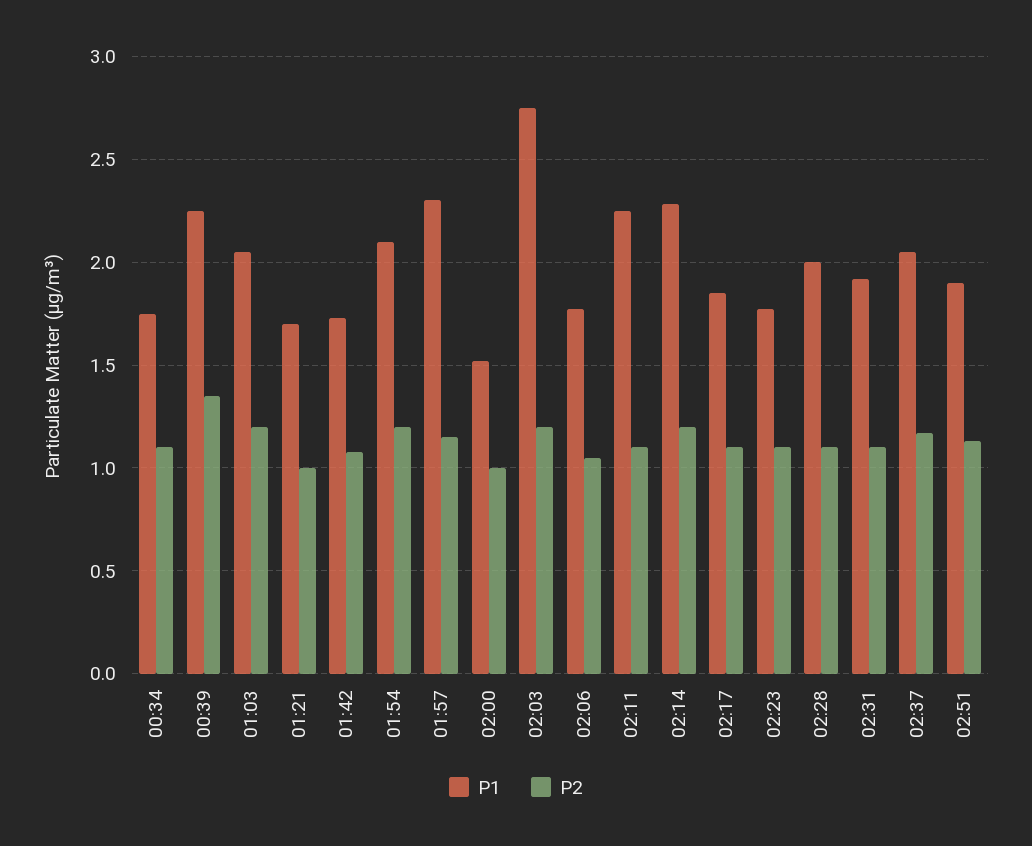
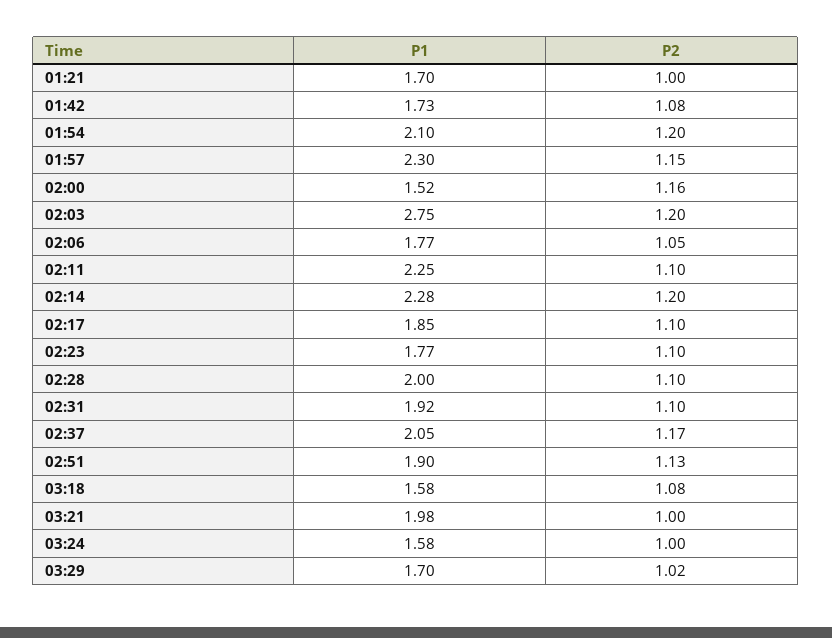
P1, 00:34: 1.75 -> none
P2, 00:34: 1.1 -> none
P1, 00:39: 2.25 -> none
P2, 00:39: 1.35 -> none
P1, 01:03: 2.05 -> none
P2, 01:03: 1.2 -> none
P2, 02:00: 1 -> 1.16
P1, 03:18: none -> 1.58
P2, 03:18: none -> 1.08
P1, 03:21: none -> 1.98
P2, 03:21: none -> 1
P1, 03:24: none -> 1.58
P2, 03:24: none -> 1
P1, 03:29: none -> 1.7
P2, 03:29: none -> 1.02

